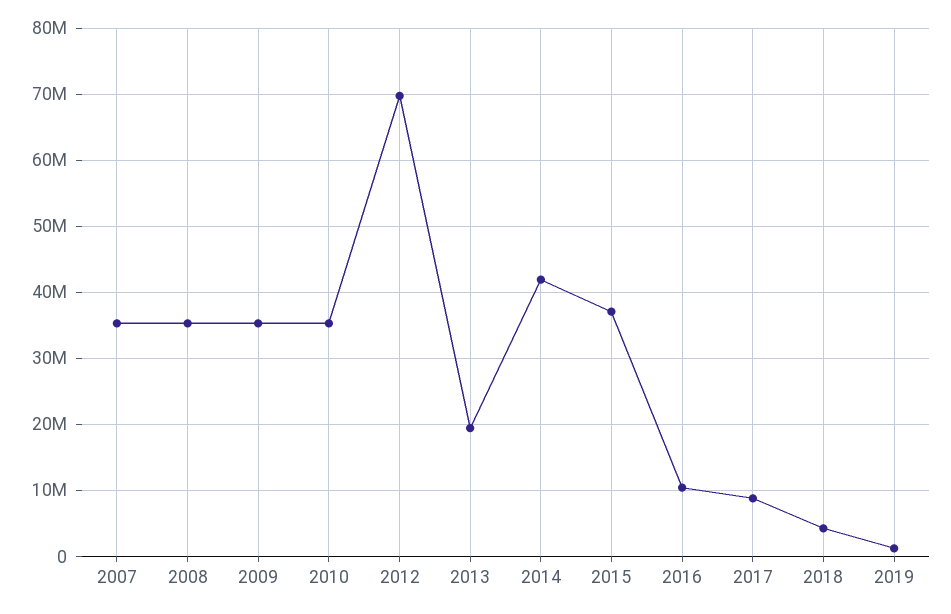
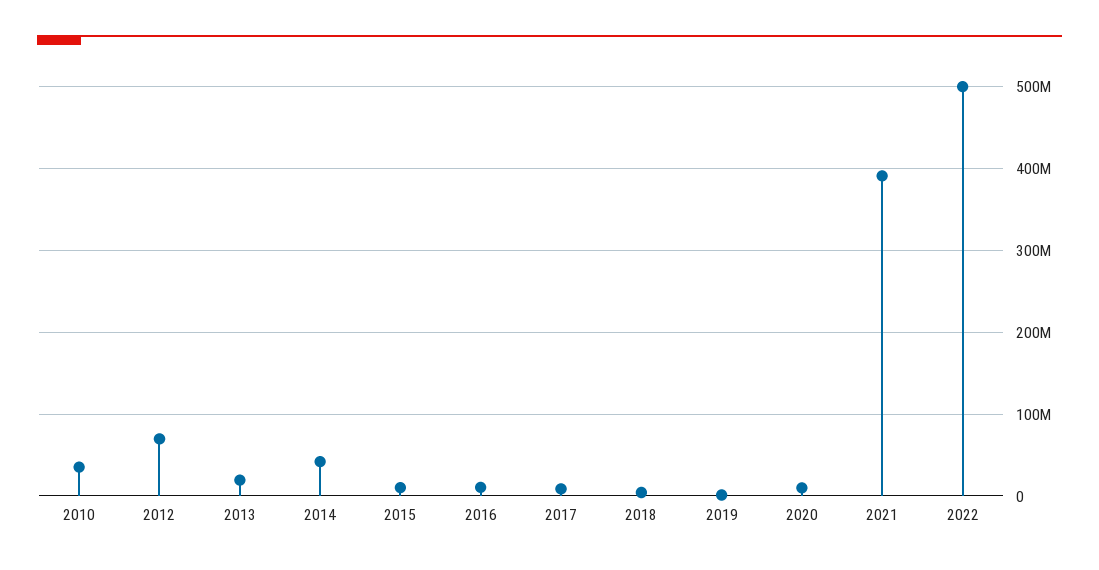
2007: 35000000 -> none
2008: 35000000 -> none
2009: 35000000 -> none
2015: 37000000 -> 10000000
2020: none -> 10000000
2021: none -> 390000000
2022: none -> 500000000

